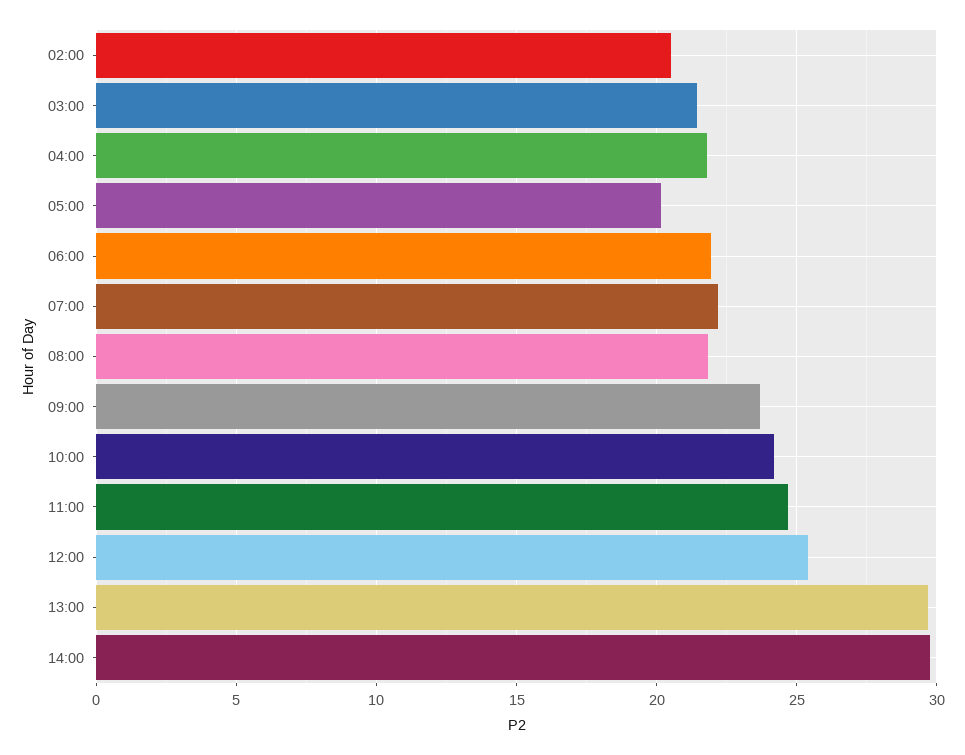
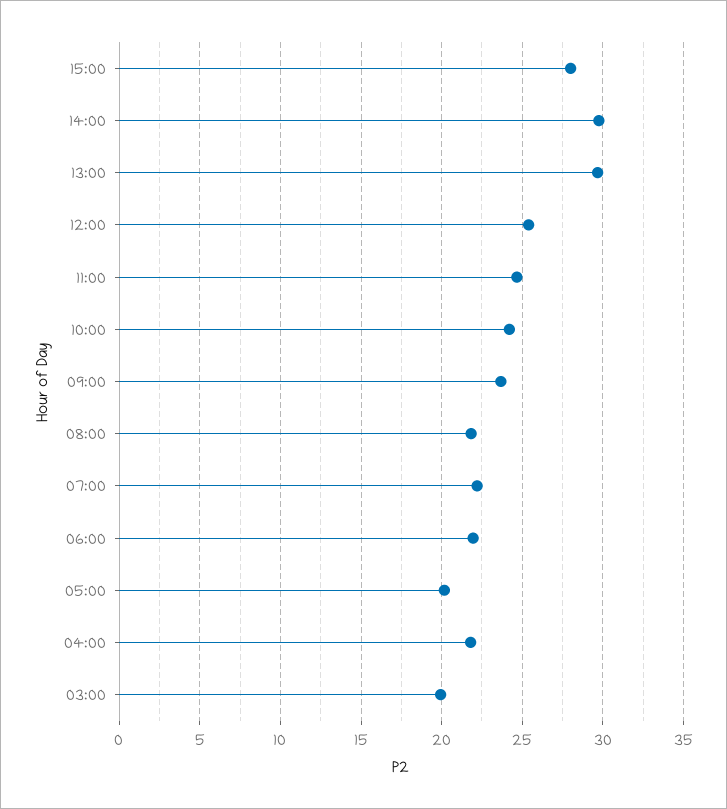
02:00: 20.5 -> none
03:00: 21.5 -> 20
15:00: none -> 28

